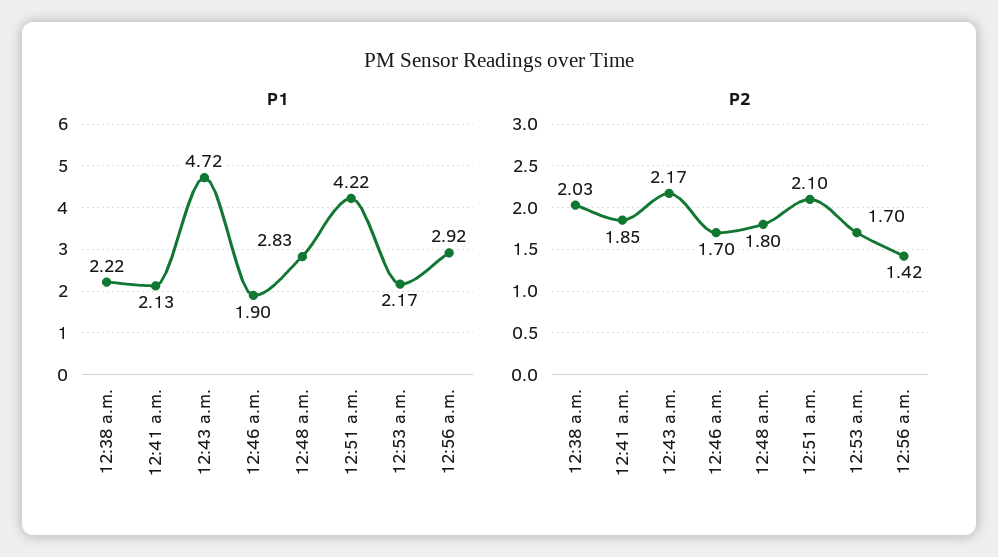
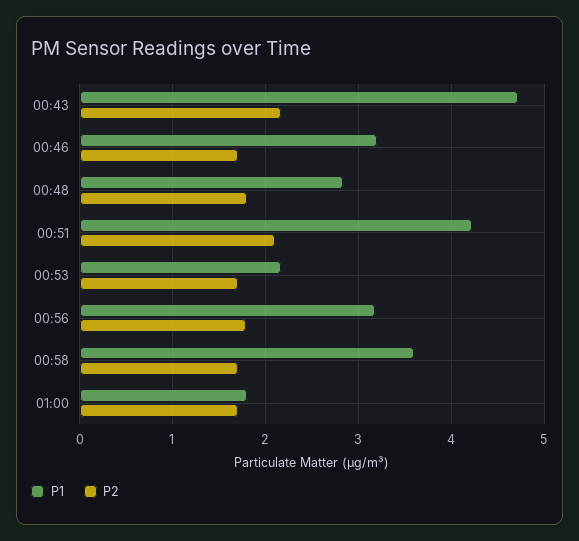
P1, 12:38 a.m.: 2.22 -> none
P1, 12:41 a.m.: 2.13 -> none
P1, 12:46 a.m.: 1.9 -> 3.2
P1, 12:56 a.m.: 2.92 -> 3.2
P2, 12:38 a.m.: 2.03 -> none
P2, 12:41 a.m.: 1.85 -> none
P2, 12:56 a.m.: 1.42 -> 1.8
P1, 00:58: none -> 3.6
P2, 00:58: none -> 1.7
P1, 01:00: none -> 1.8
P2, 01:00: none -> 1.7

